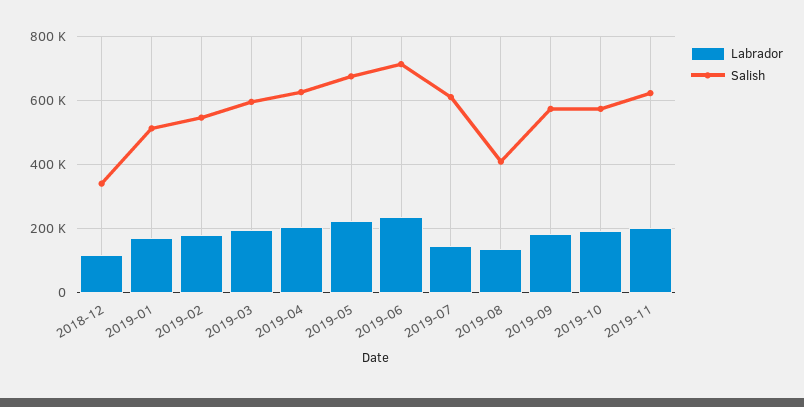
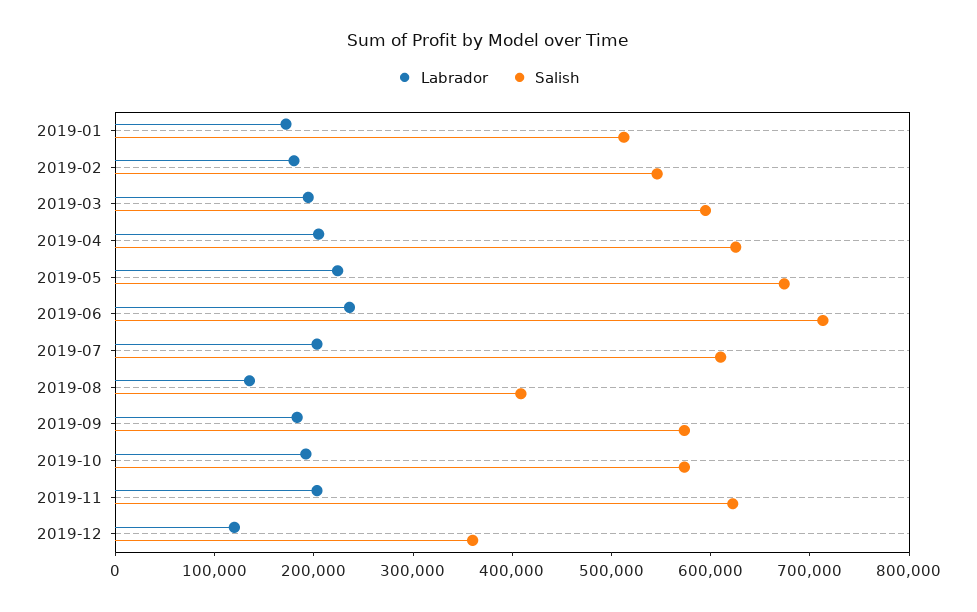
Labrador, 2018-12: 120000 -> none
Salish, 2018-12: 340000 -> none
Labrador, 2019-07: 140000 -> 200000
Labrador, 2019-12: none -> 120000
Salish, 2019-12: none -> 360000

